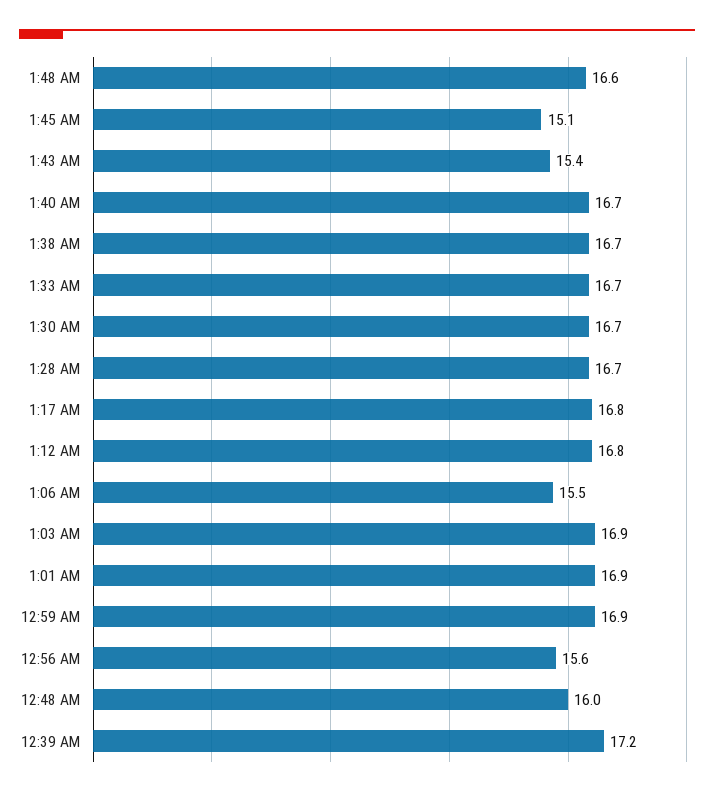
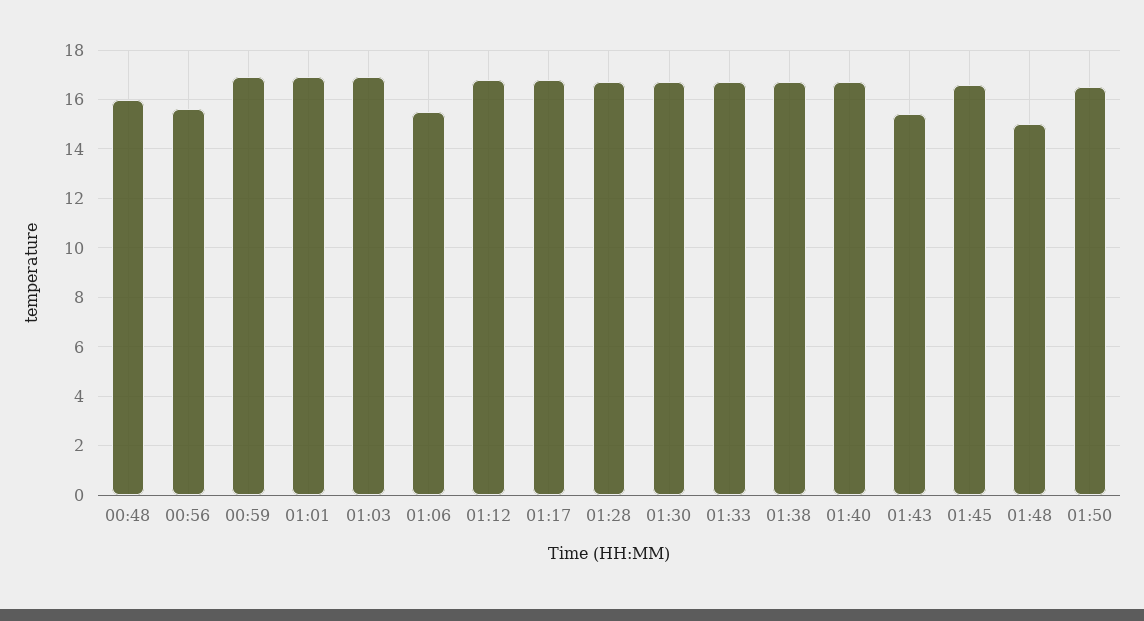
1:48 AM: 16.6 -> 15
1:45 AM: 15.1 -> 16.5
12:39 AM: 17.2 -> none
01:50: none -> 16.5

